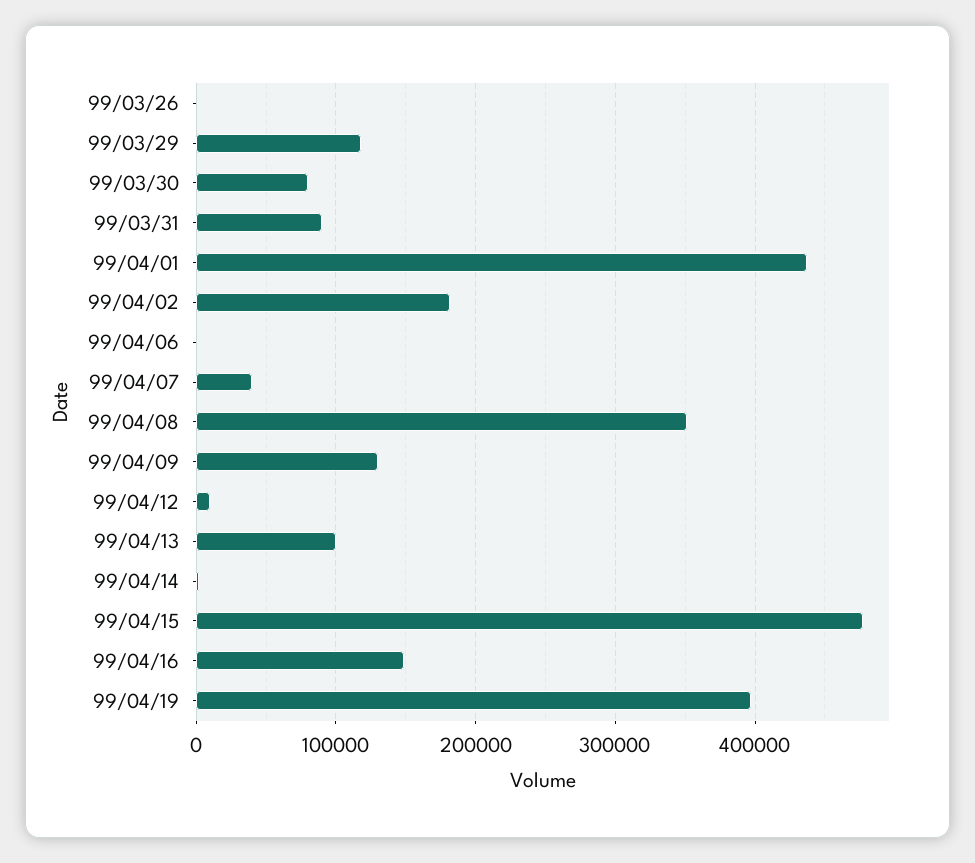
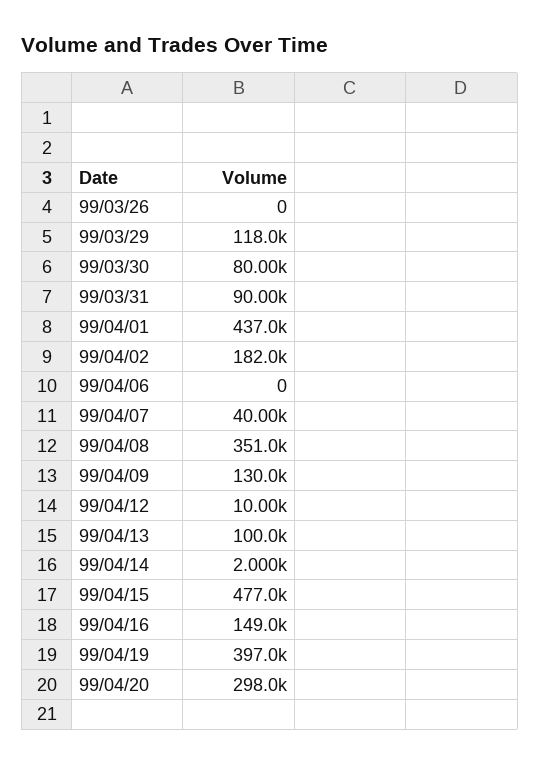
99/04/20: none -> 298000

